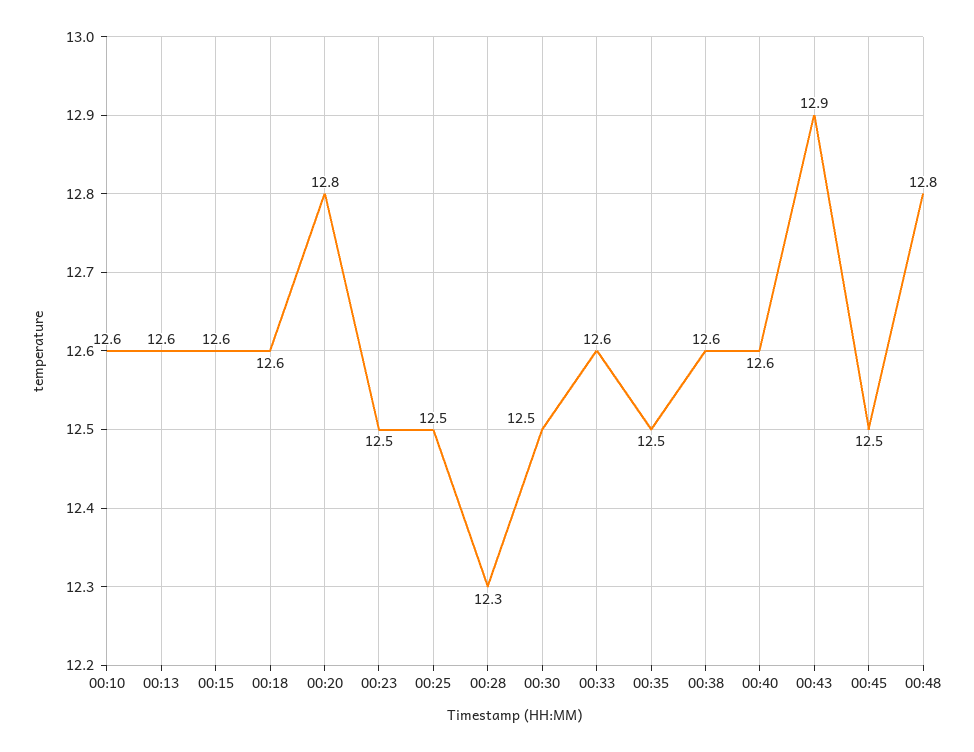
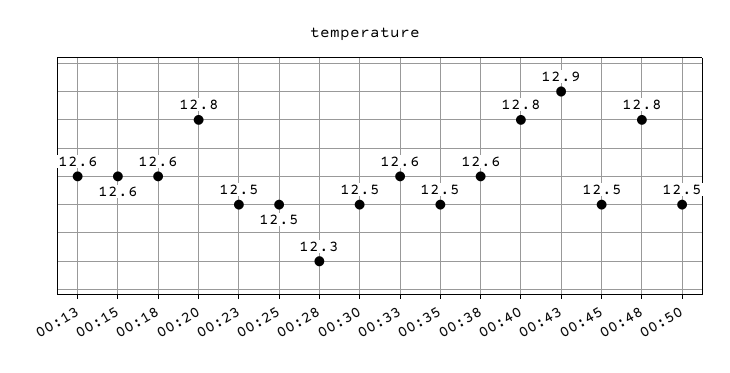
00:10: 12.6 -> none
00:40: 12.6 -> 12.8
00:50: none -> 12.5

